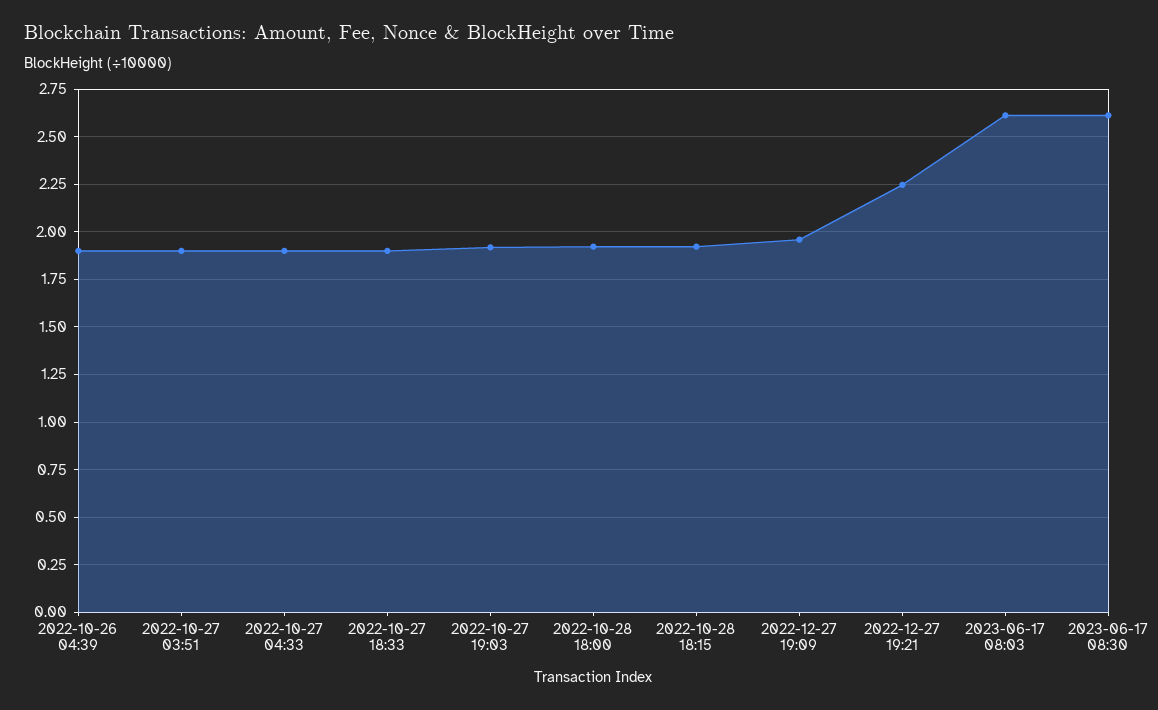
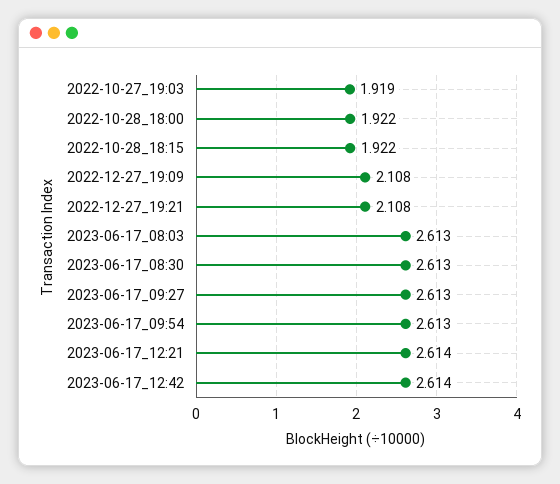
2022-10-26 04:39: 1.9 -> none
2022-10-27 03:51: 1.9 -> none
2022-10-27 04:33: 1.9 -> none
2022-10-27 18:33: 1.9 -> none
2022-12-27 19:09: 1.95 -> 2.108
2022-12-27 19:21: 2.25 -> 2.108
2023-06-17_09:27: none -> 2.613
2023-06-17_09:54: none -> 2.613
2023-06-17_12:21: none -> 2.614
2023-06-17_12:42: none -> 2.614

